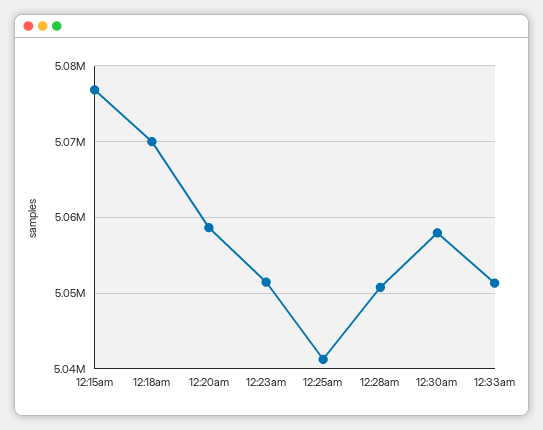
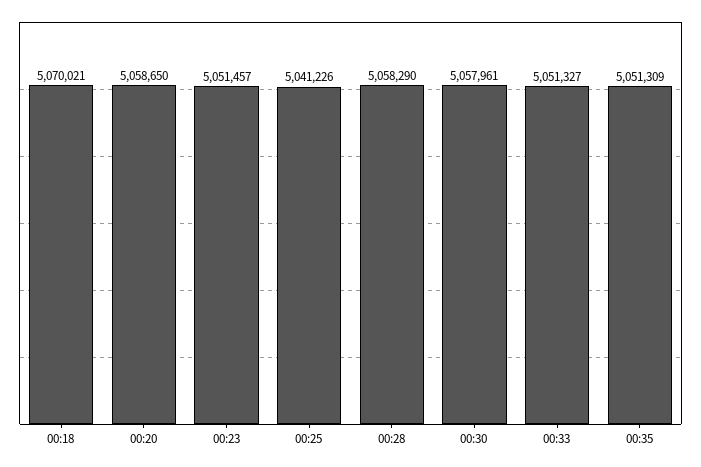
12:15am: 5077000 -> none
12:28am: 5051000 -> 5058290
00:35: none -> 5051309

